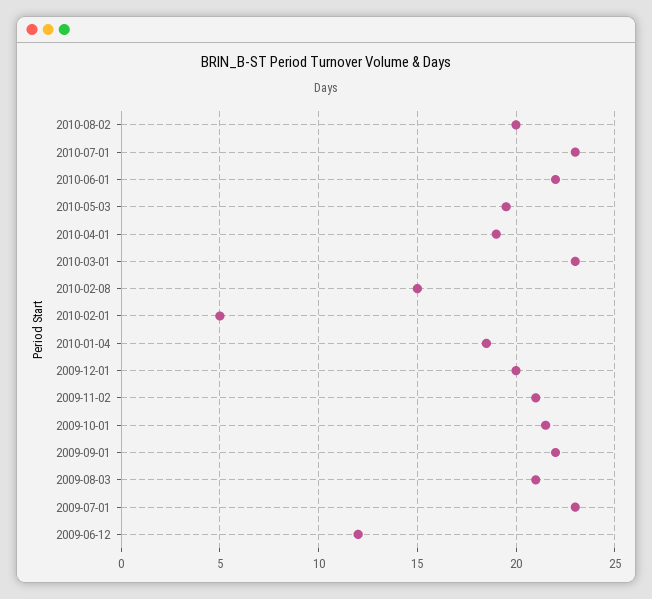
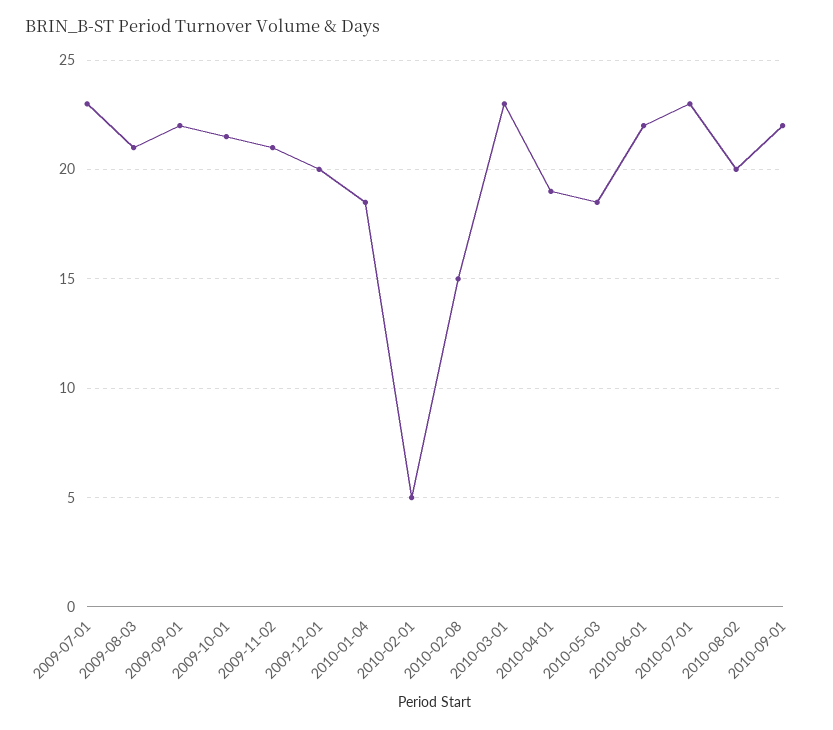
2010-05-03: 19.5 -> 18.5
2009-06-12: 12 -> none
2010-09-01: none -> 22

